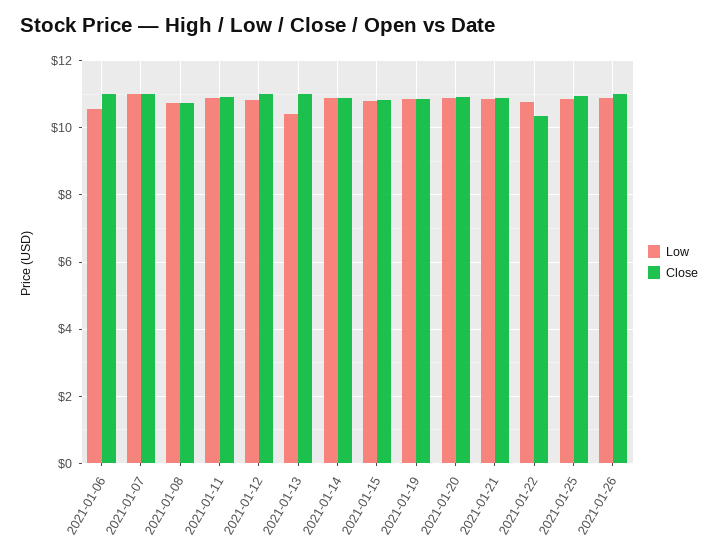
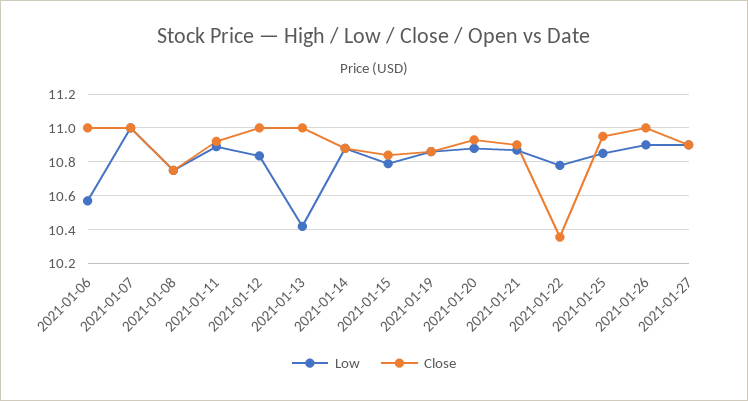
Low, 2021-01-27: none -> 10.9
Close, 2021-01-27: none -> 10.9

